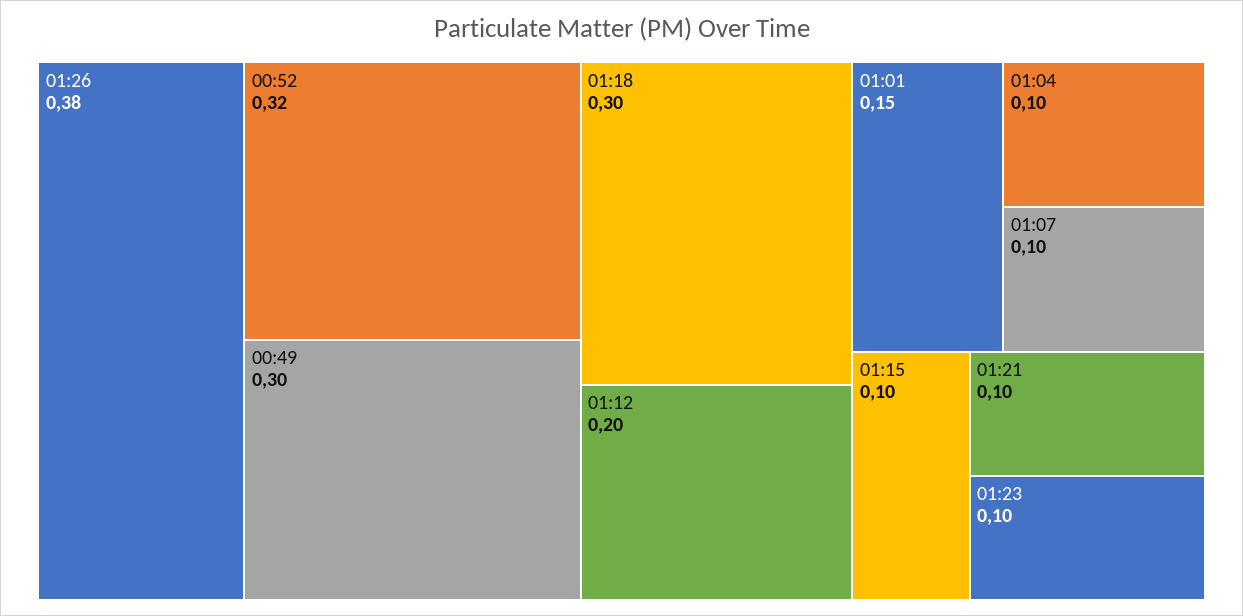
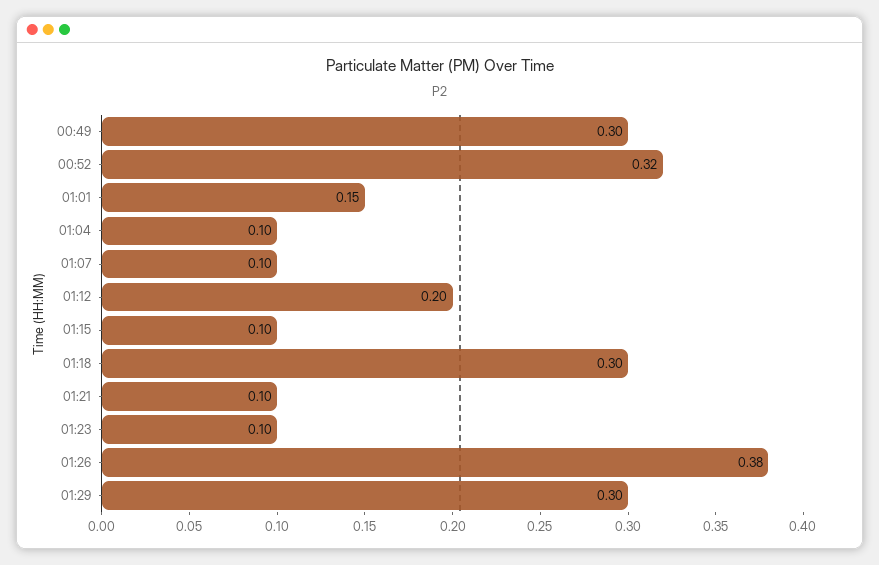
01:29: none -> 0.3

